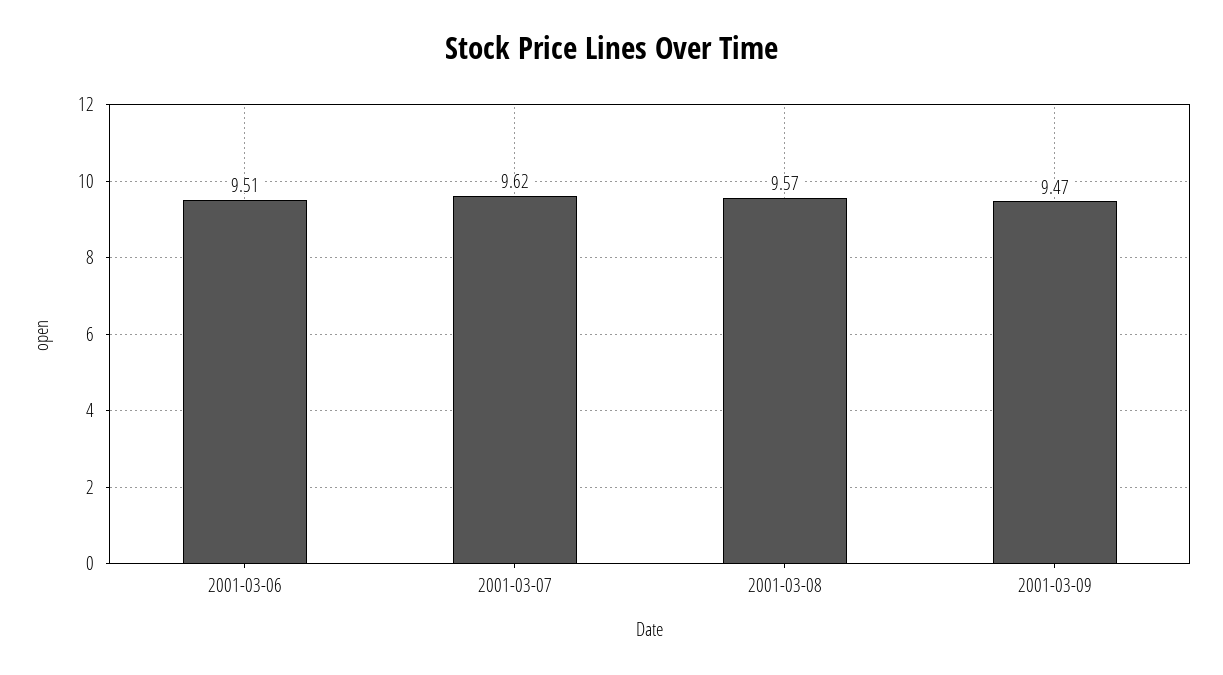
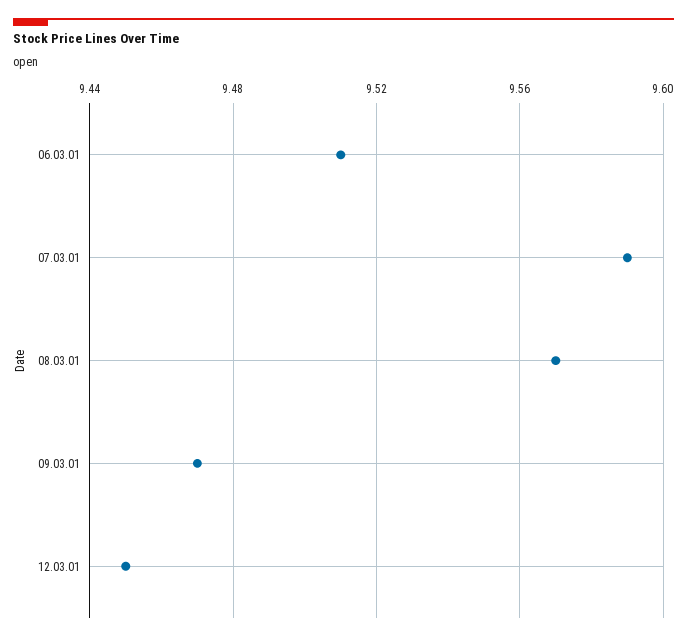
2001-03-07: 9.62 -> 9.59
12.03.01: none -> 9.45

